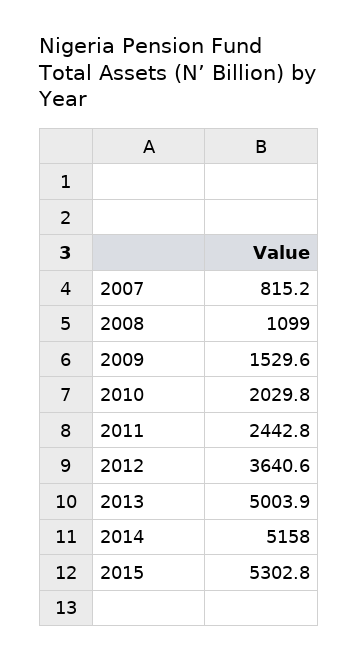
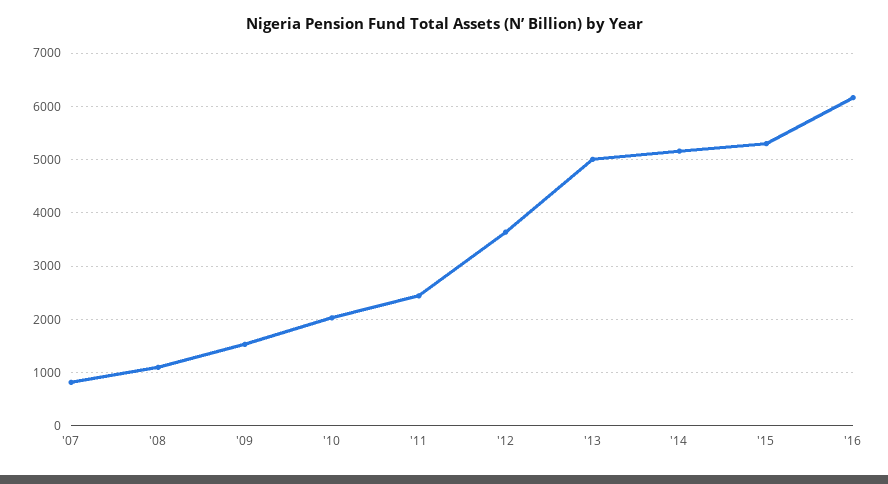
'16: none -> 6200

